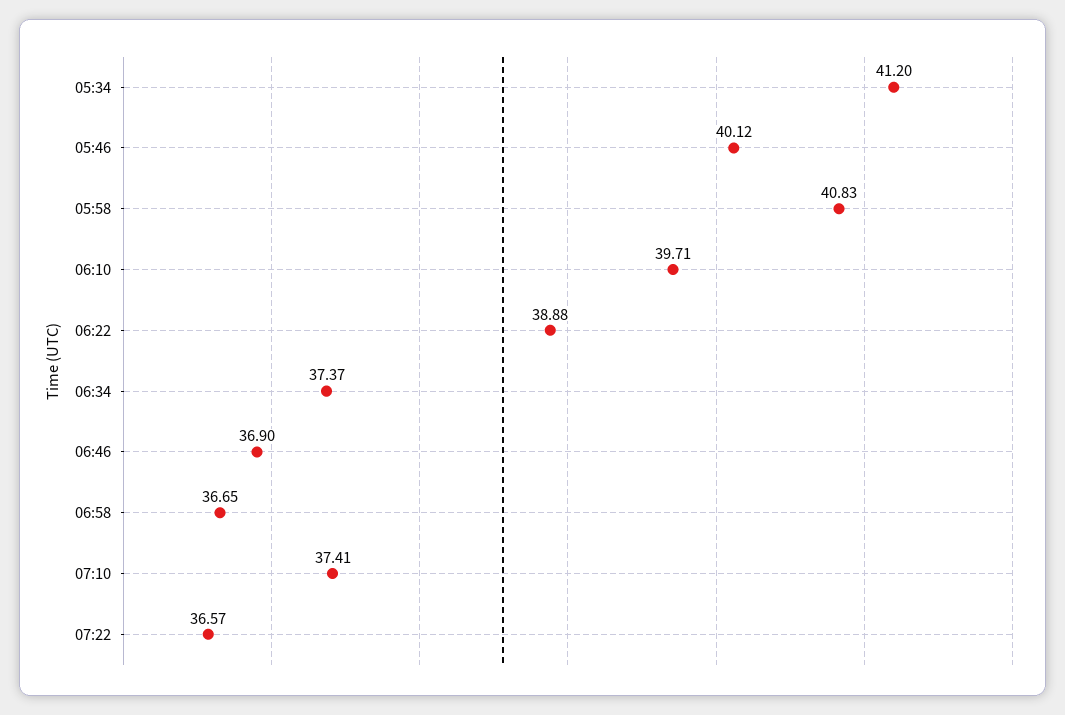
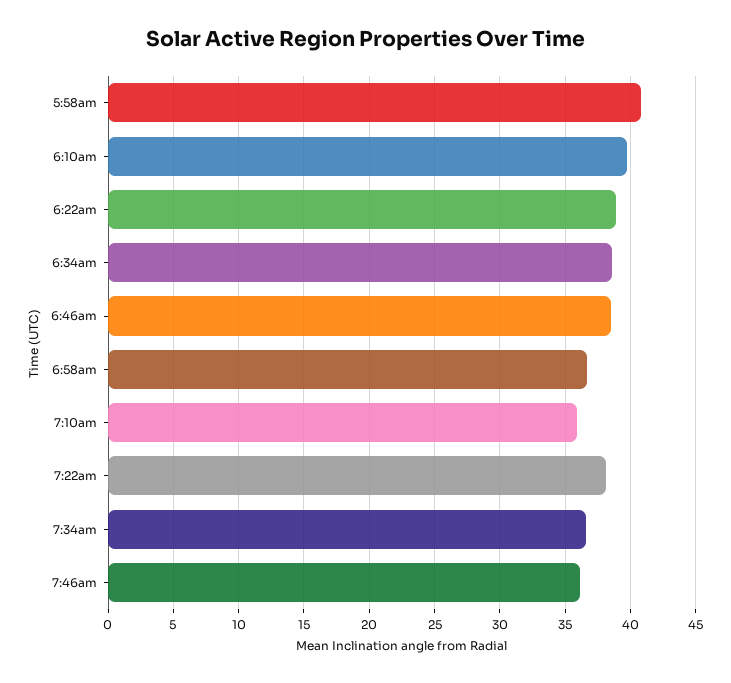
05:34: 41.2 -> none
05:46: 40.12 -> none
06:34: 37.37 -> 38.5
06:46: 36.9 -> 38.5
07:10: 37.41 -> 36
07:22: 36.57 -> 38
7:34am: none -> 36.5
7:46am: none -> 36

